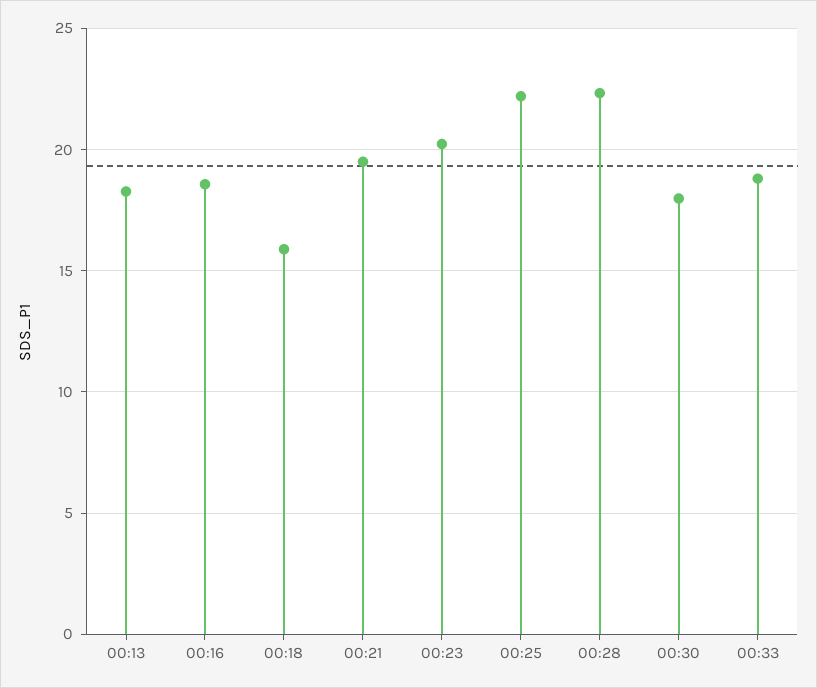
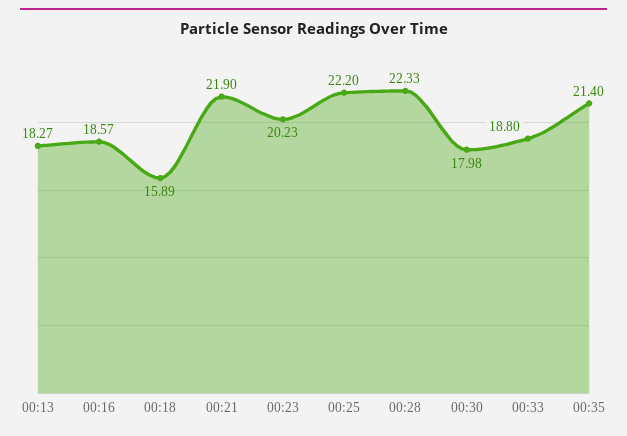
00:21: 19.5 -> 21.9
00:35: none -> 21.4

